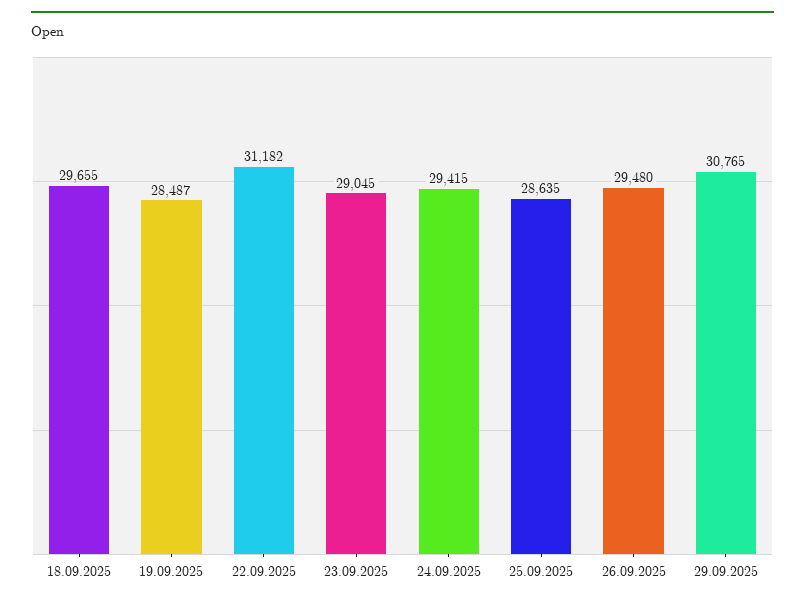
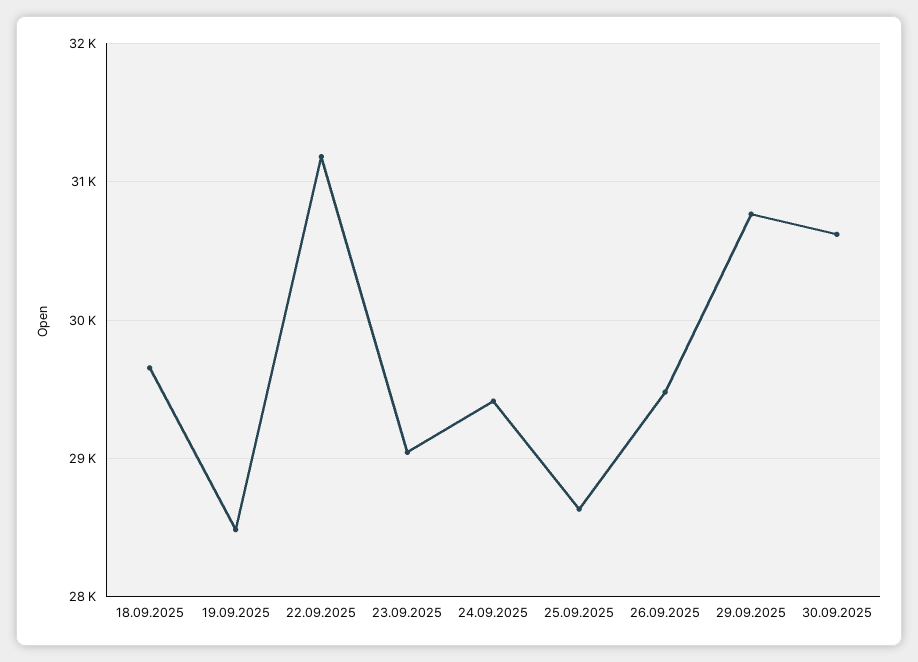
30.09.2025: none -> 30600

